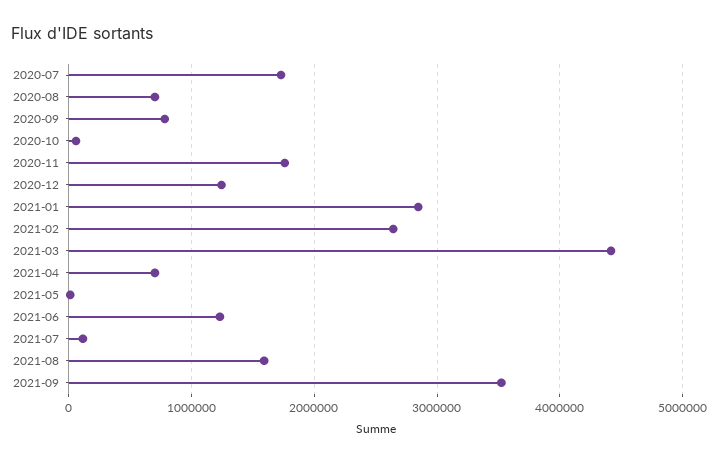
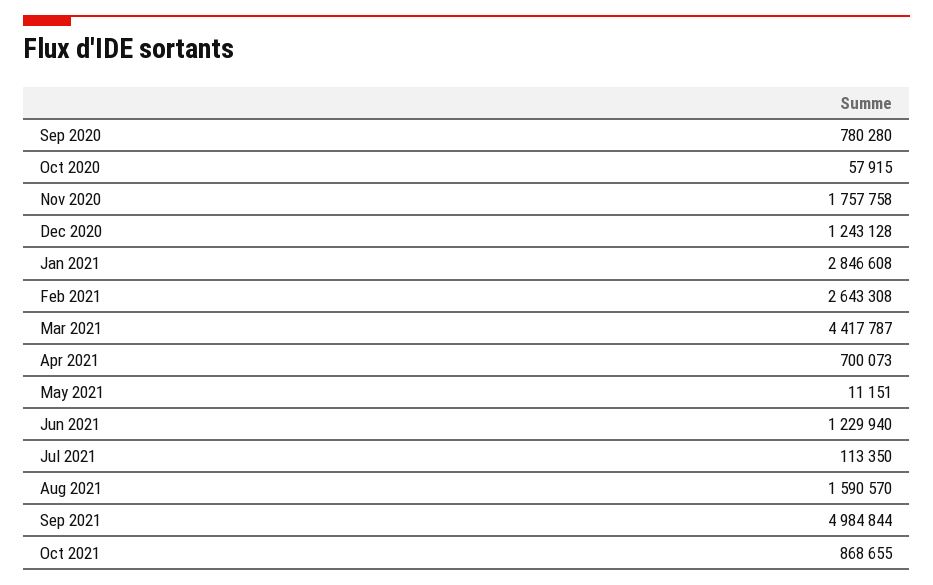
2020-07: 1700000 -> none
2020-08: 700000 -> none
2021-09: 3500000 -> 4984844
Oct 2021: none -> 868655

